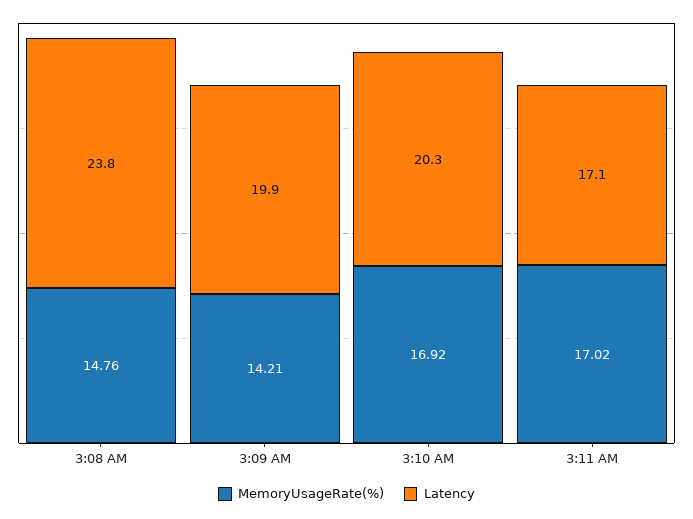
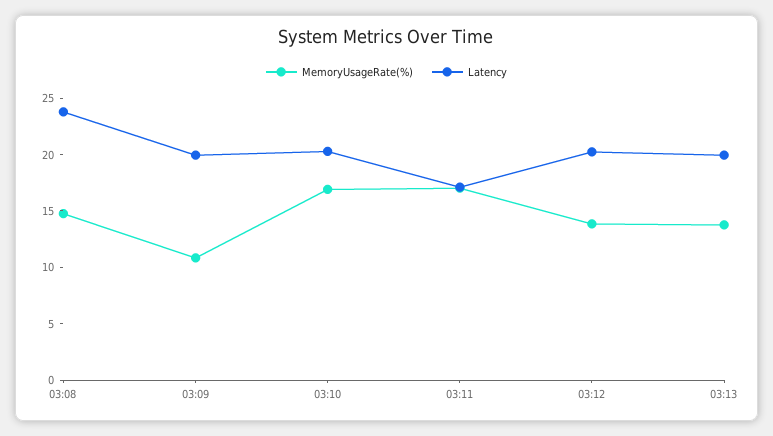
MemoryUsageRate(%), 3:09 AM: 14.21 -> 11
MemoryUsageRate(%), 03:12: none -> 14
Latency, 03:12: none -> 20
MemoryUsageRate(%), 03:13: none -> 14
Latency, 03:13: none -> 20

